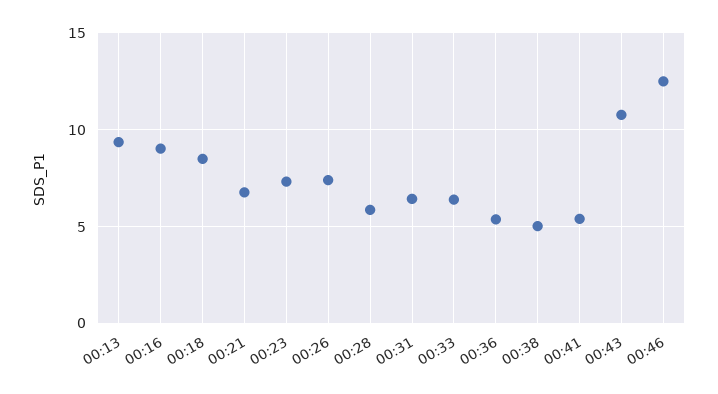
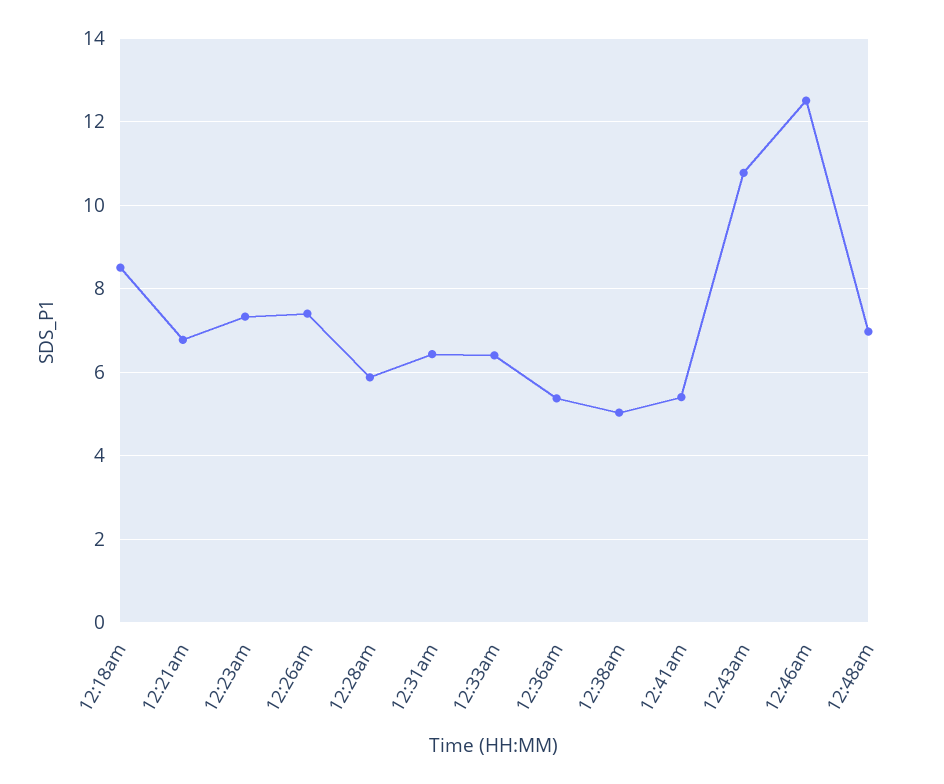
00:13: 9.5 -> none
00:16: 9 -> none
12:48am: none -> 7

